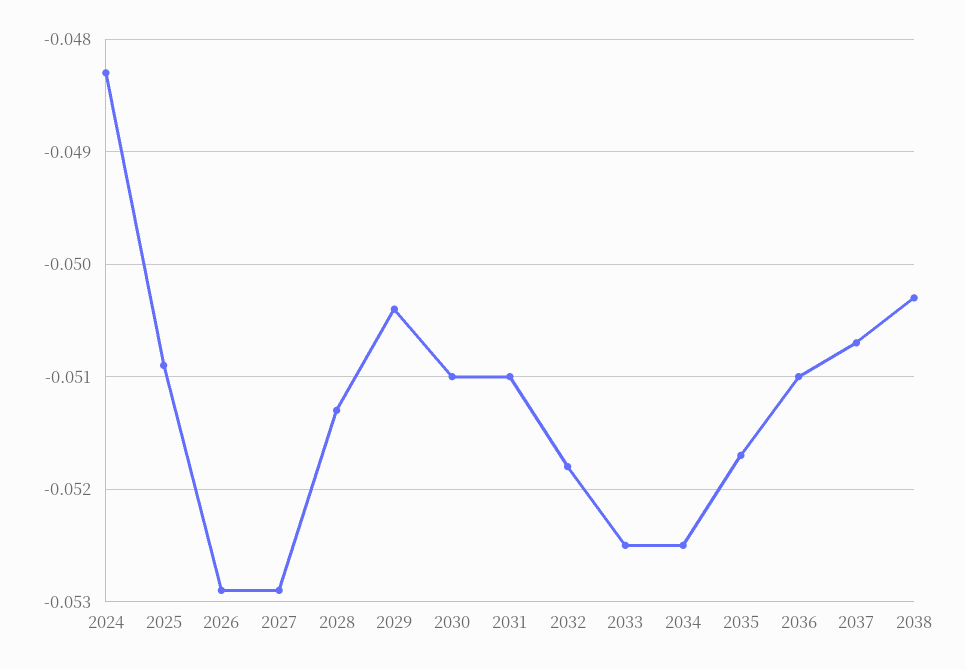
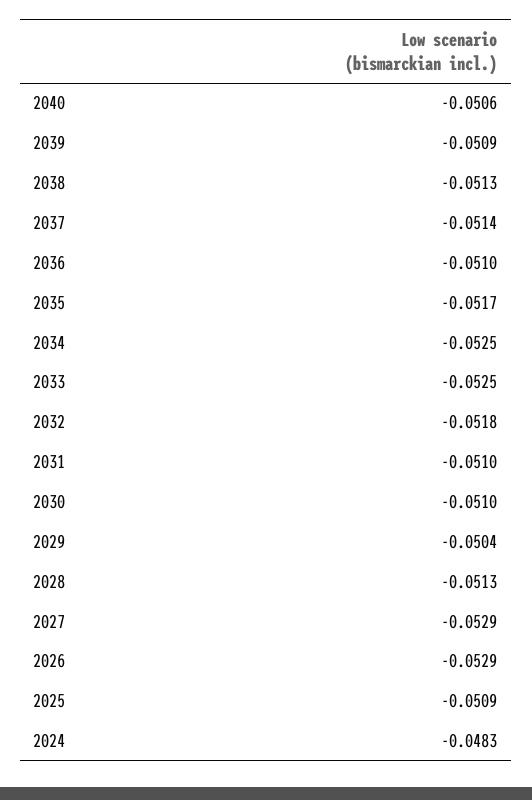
2037: -0.0507 -> -0.0514
2038: -0.0503 -> -0.0513
2040: none -> -0.0506
2039: none -> -0.0509

